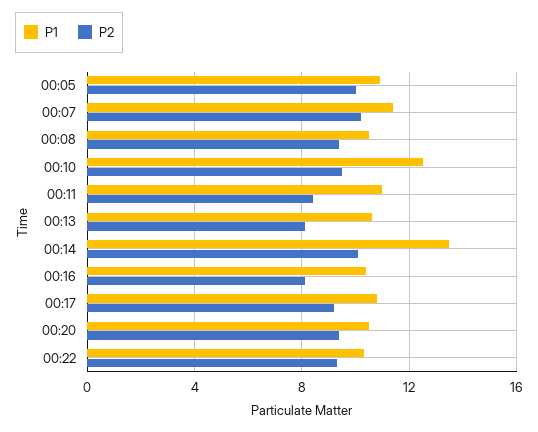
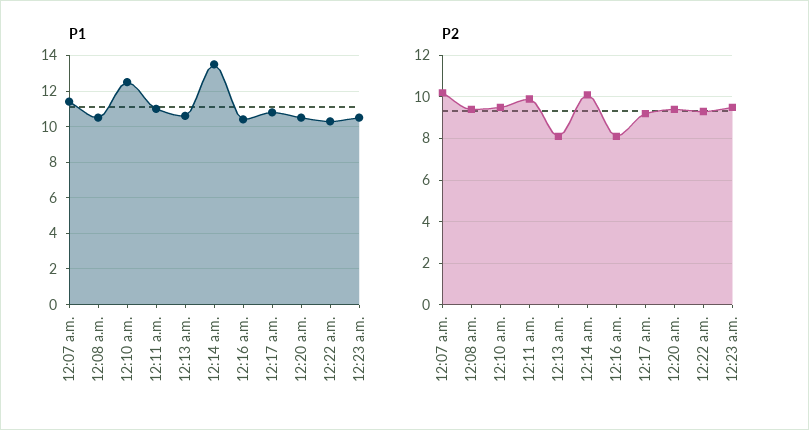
P1, 00:05: 11 -> none
P2, 00:05: 10 -> none
P2, 00:11: 8.5 -> 10
P1, 12:23 a.m.: none -> 10.5
P2, 12:23 a.m.: none -> 9.5

